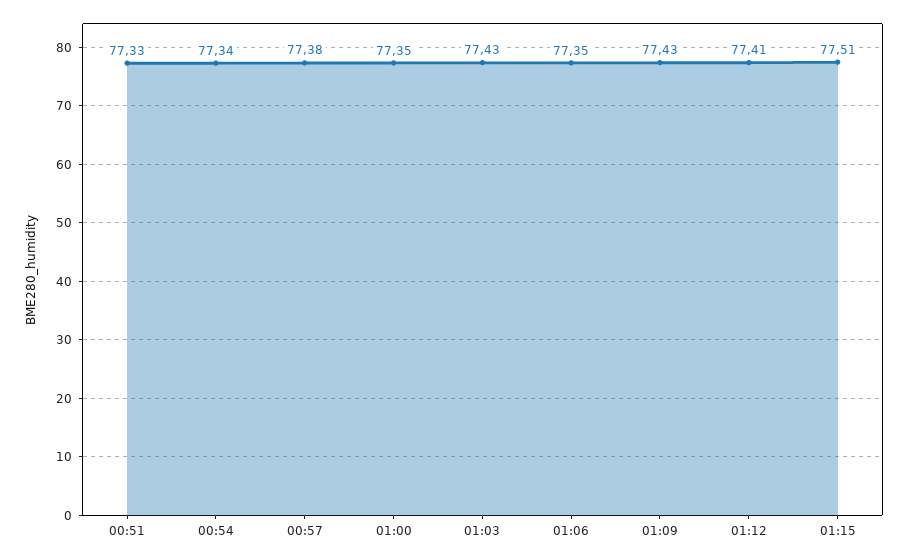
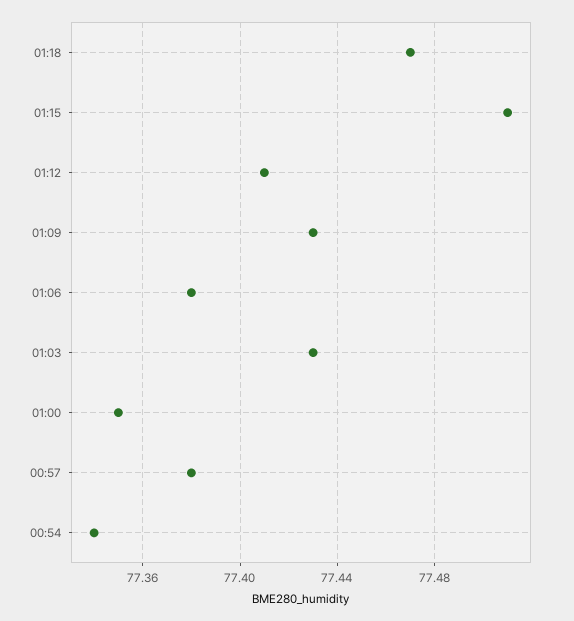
00:51: 77.33 -> none
01:06: 77.35 -> 77.38
01:18: none -> 77.47

